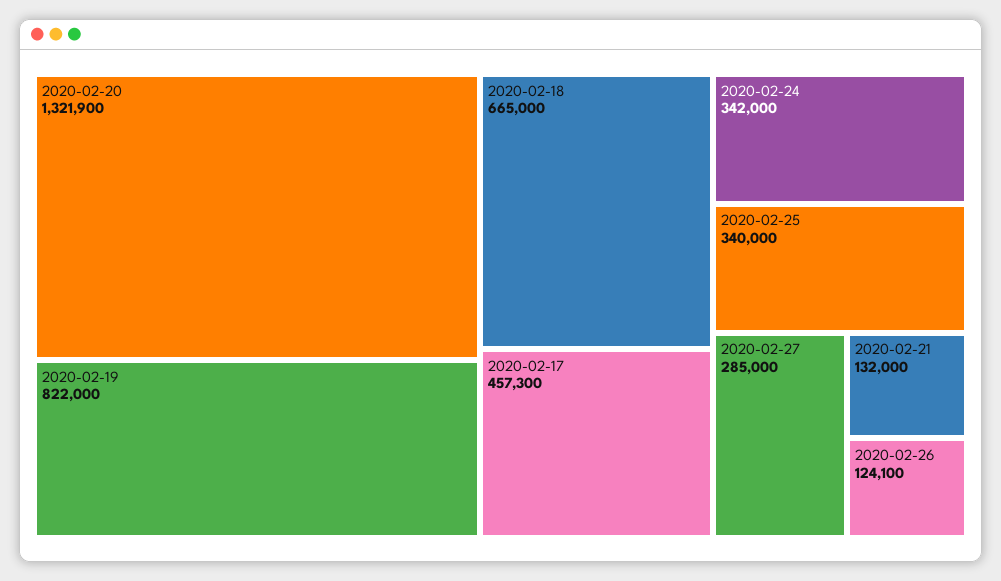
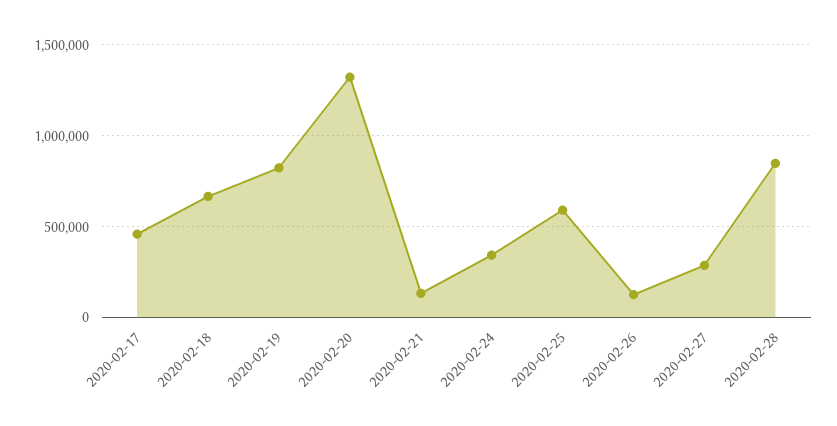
2020-02-25: 340000 -> 600000
2020-02-28: none -> 850000

